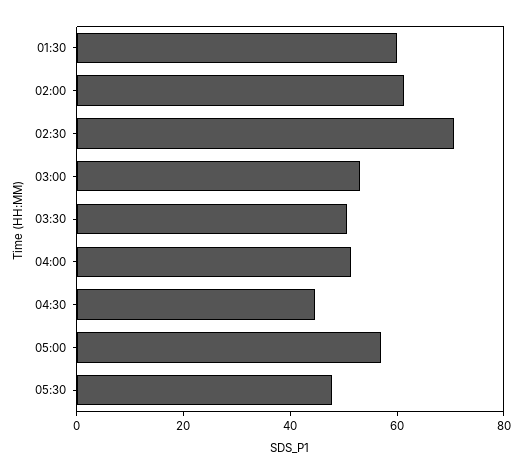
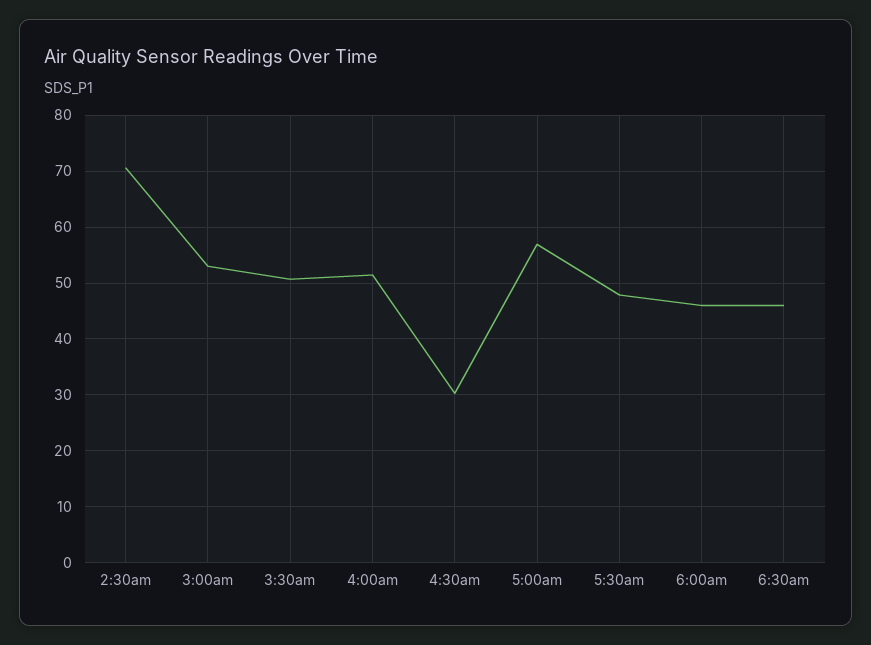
01:30: 60 -> none
02:00: 60 -> none
04:30: 45 -> 30
6:00am: none -> 46
6:30am: none -> 46

